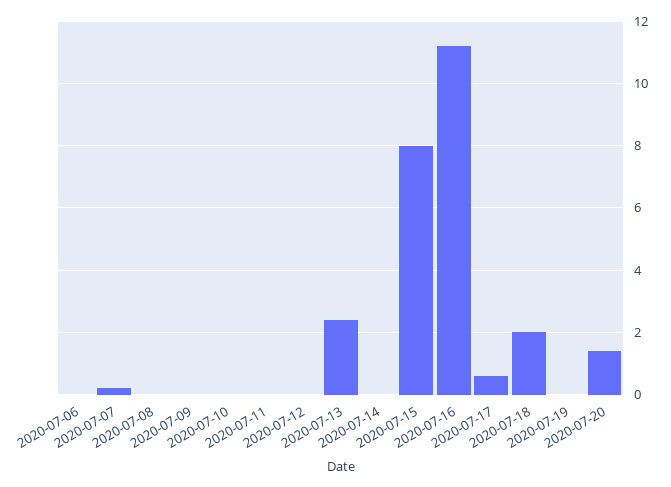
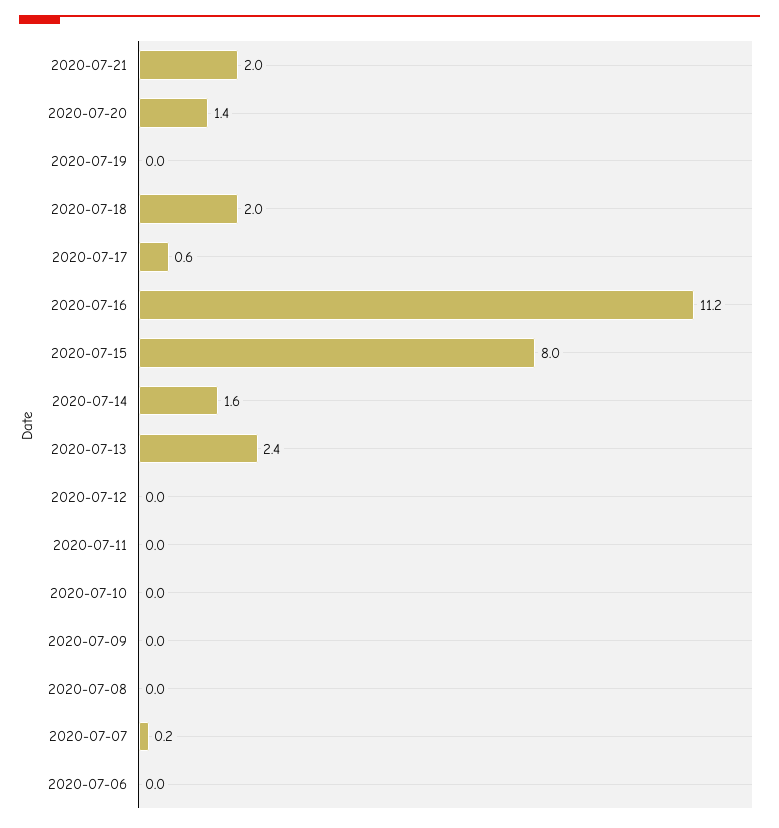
2020-07-14: 0 -> 1.6
2020-07-21: none -> 2

